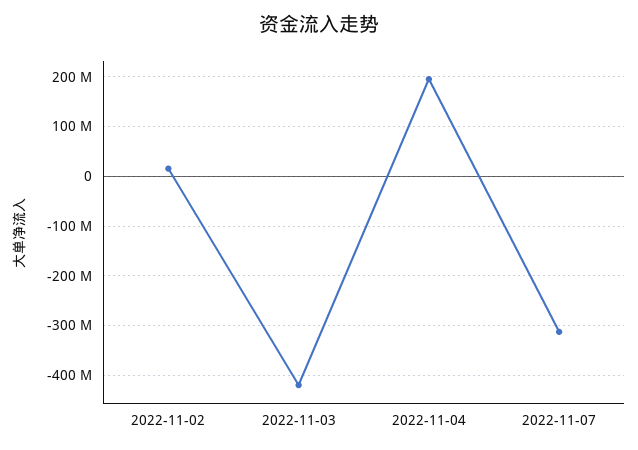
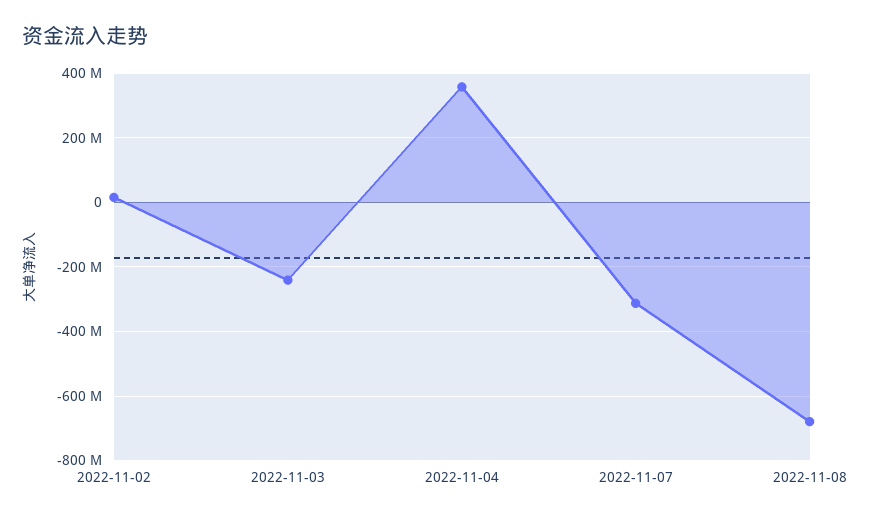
2022-11-03: -420000000 -> -240000000
2022-11-04: 200000000 -> 360000000
2022-11-08: none -> -680000000

